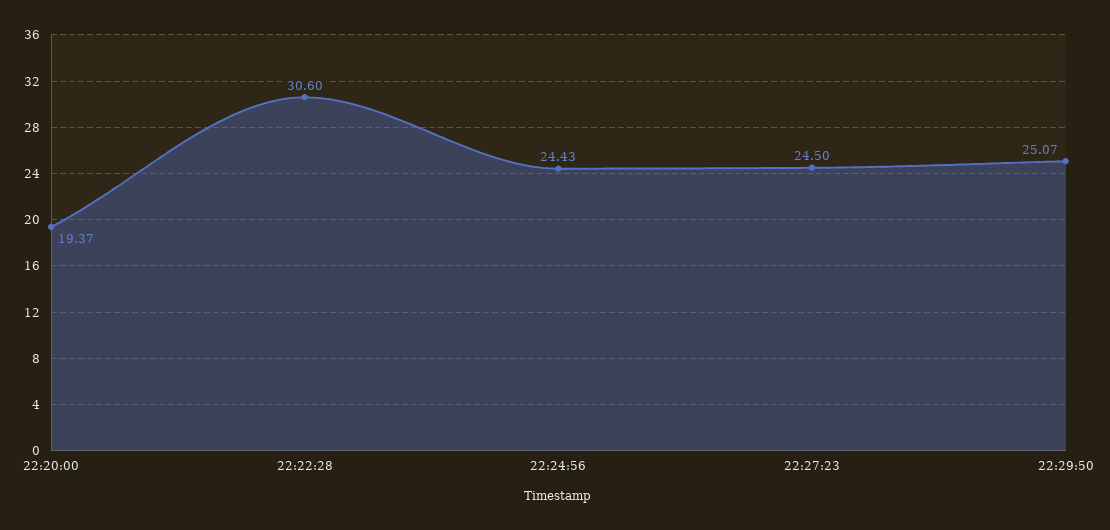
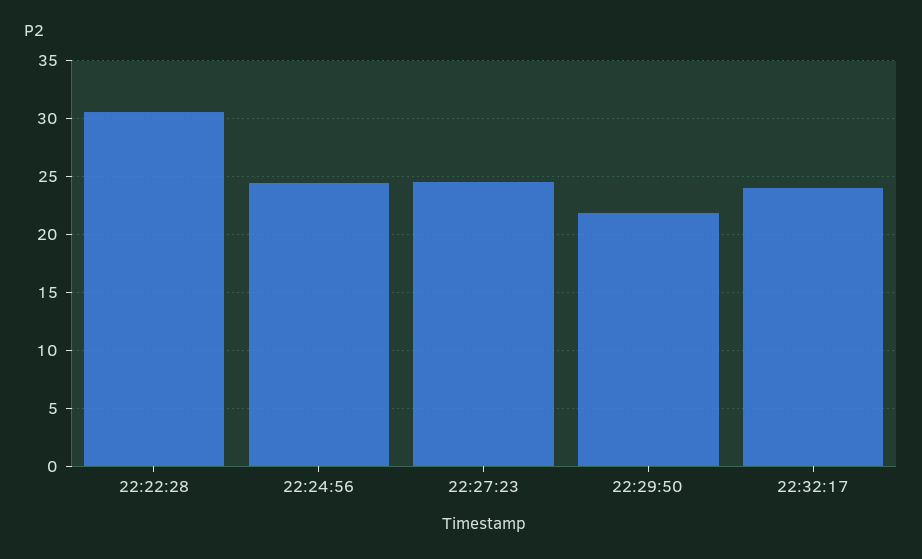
22:20:00: 19.37 -> none
22:29:50: 25.07 -> 22
22:32:17: none -> 24

